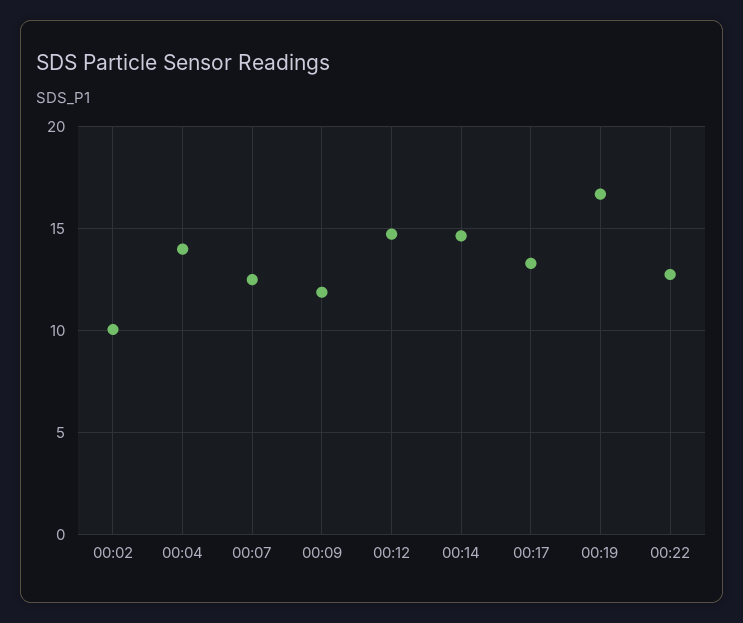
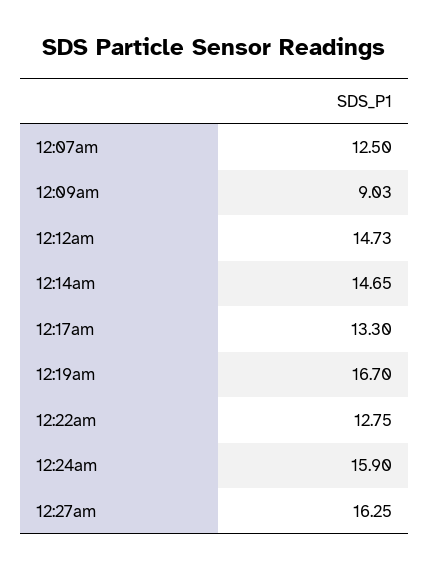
00:02: 10 -> none
00:04: 14 -> none
00:09: 12 -> 9.03
12:24am: none -> 15.9
12:27am: none -> 16.25

